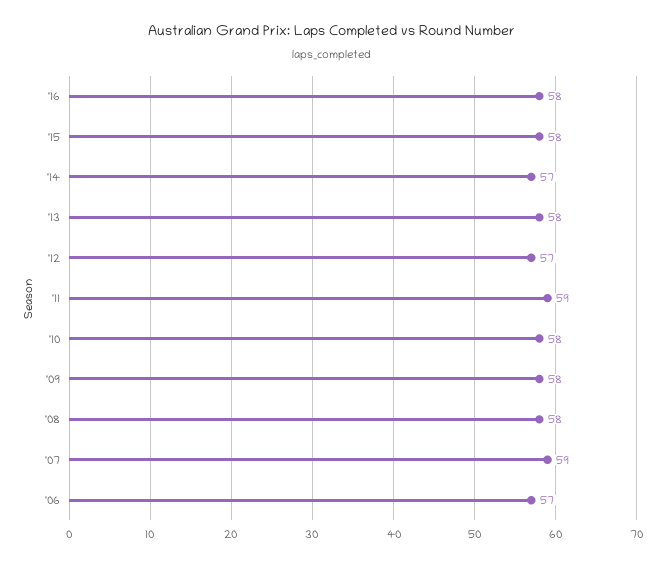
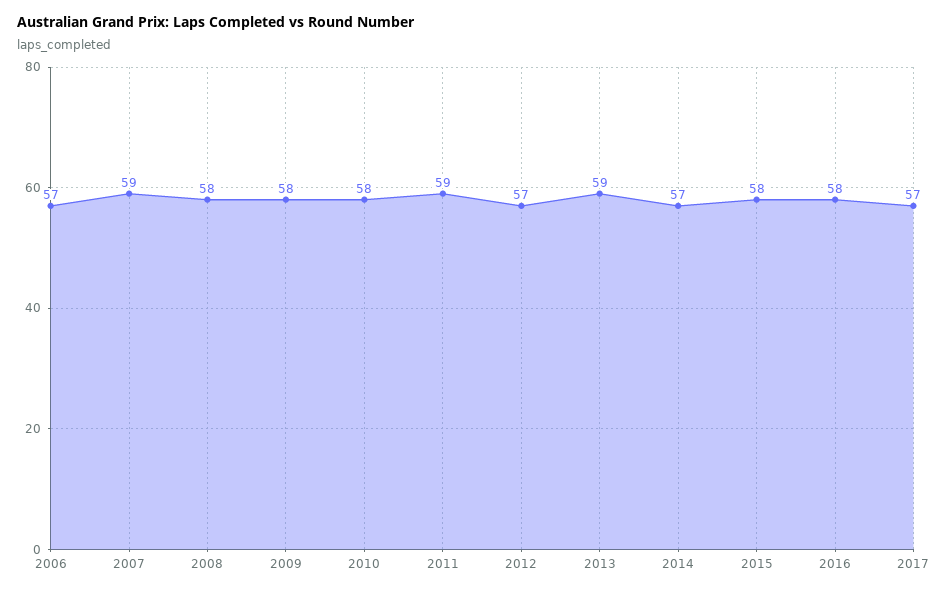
'13: 58 -> 59
2017: none -> 57

